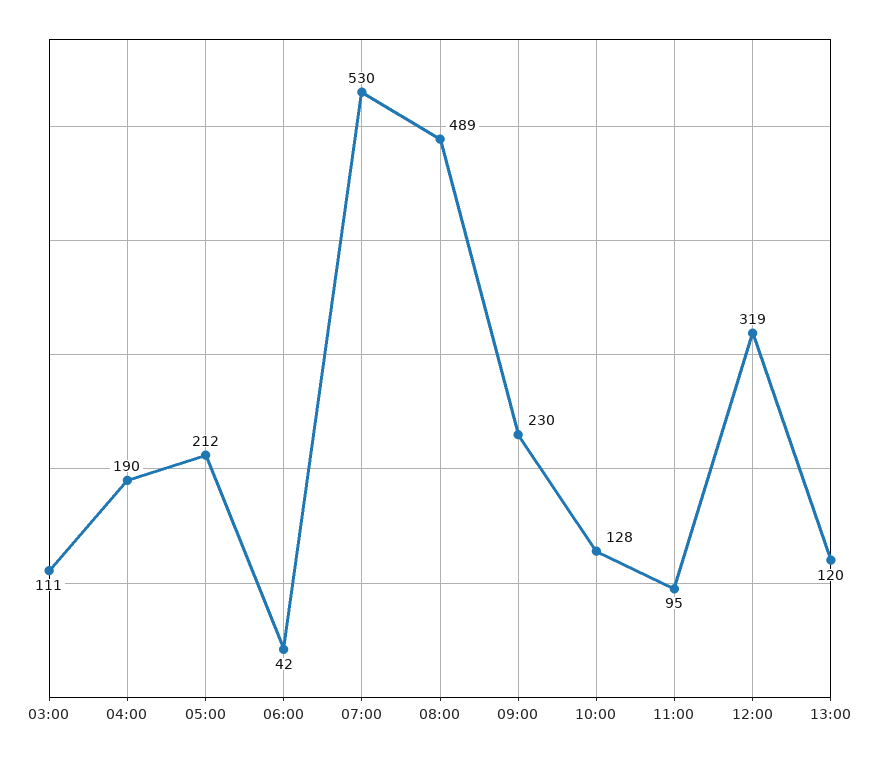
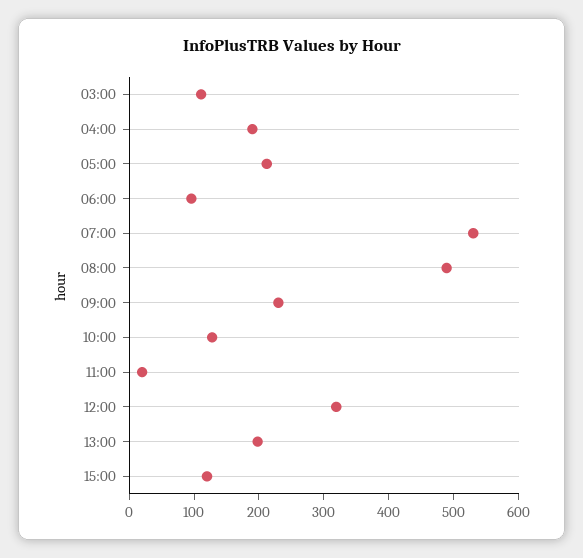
06:00: 42 -> 100
11:00: 95 -> 20
13:00: 120 -> 200
15:00: none -> 120

